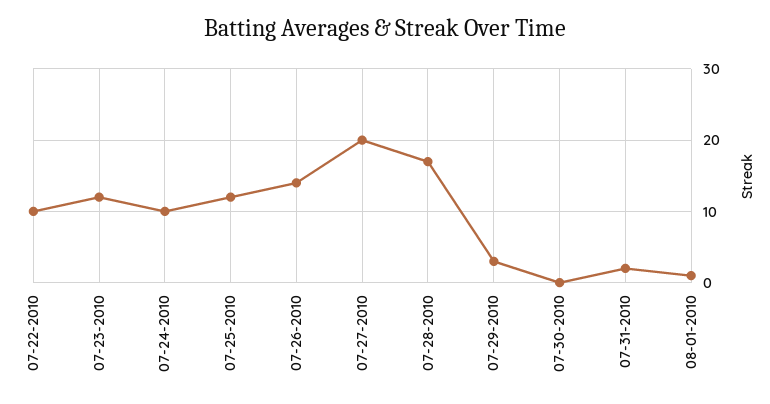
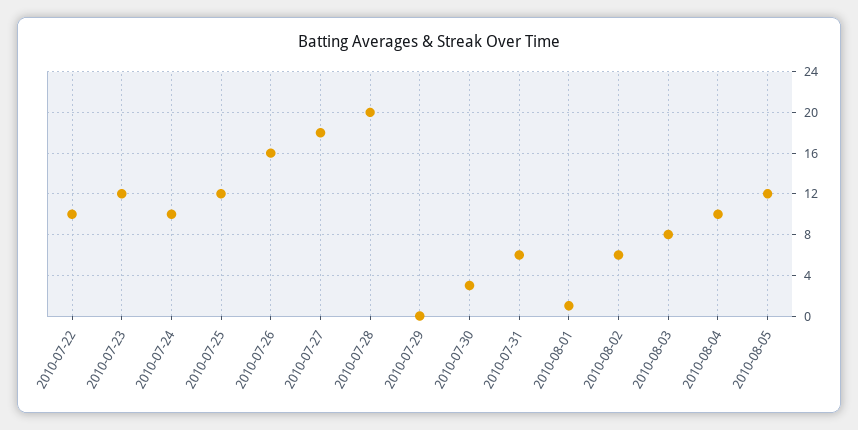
07-26-2010: 14 -> 16
07-27-2010: 20 -> 18
07-28-2010: 17 -> 20
07-29-2010: 3 -> 0
07-30-2010: 0 -> 3
07-31-2010: 2 -> 6
2010-08-02: none -> 6
2010-08-03: none -> 8
2010-08-04: none -> 10
2010-08-05: none -> 12

